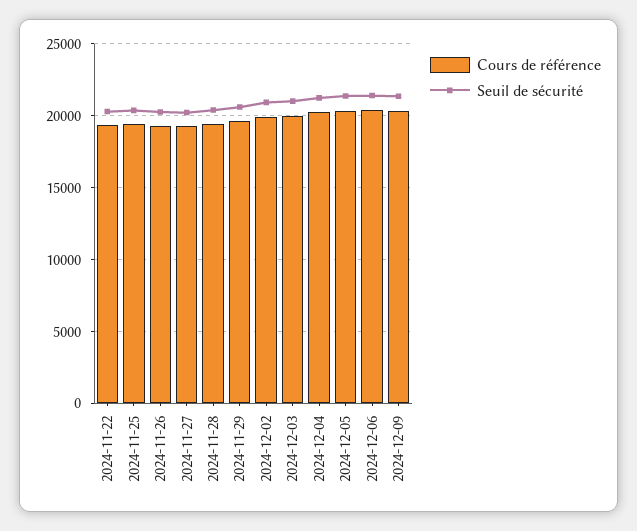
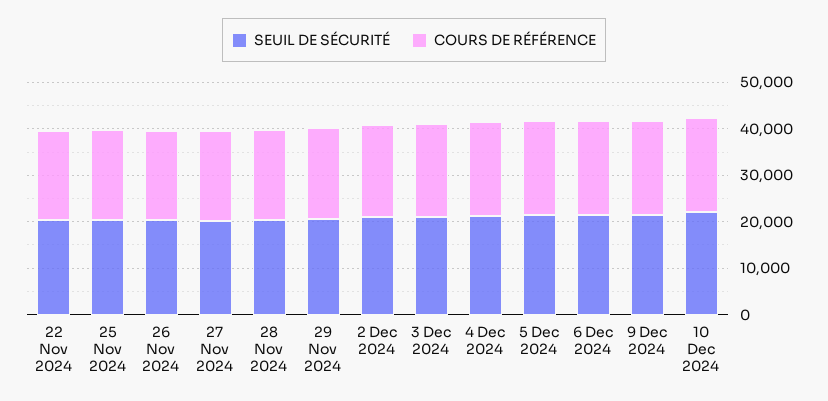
Seuil de sécurité, 10 Dec 2024: none -> 22000
Cours de référence, 10 Dec 2024: none -> 20000

